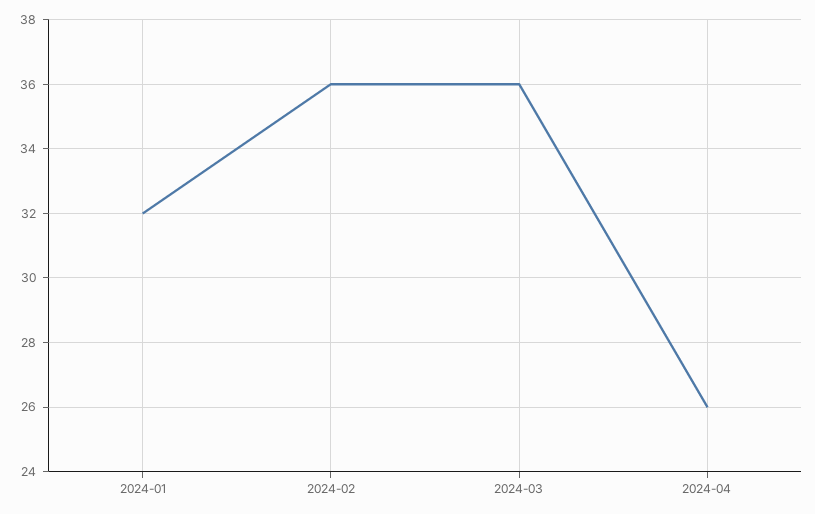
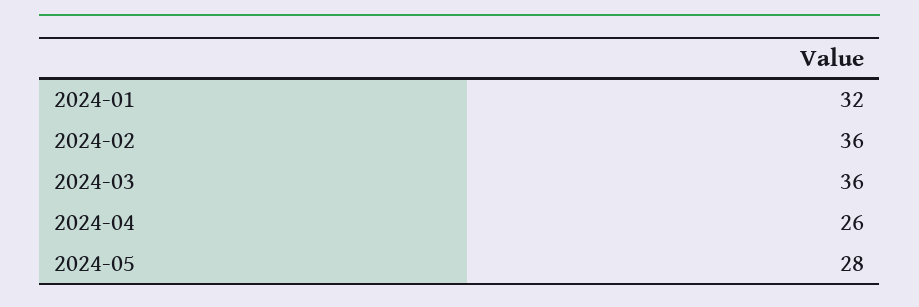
2024-05: none -> 28

